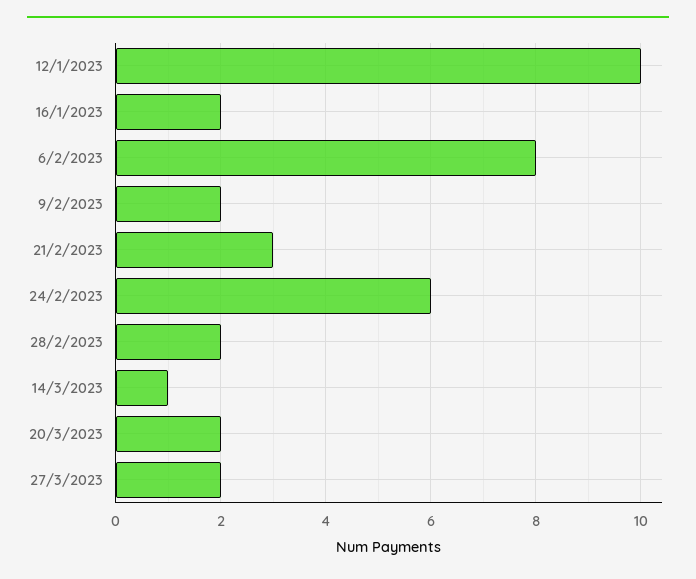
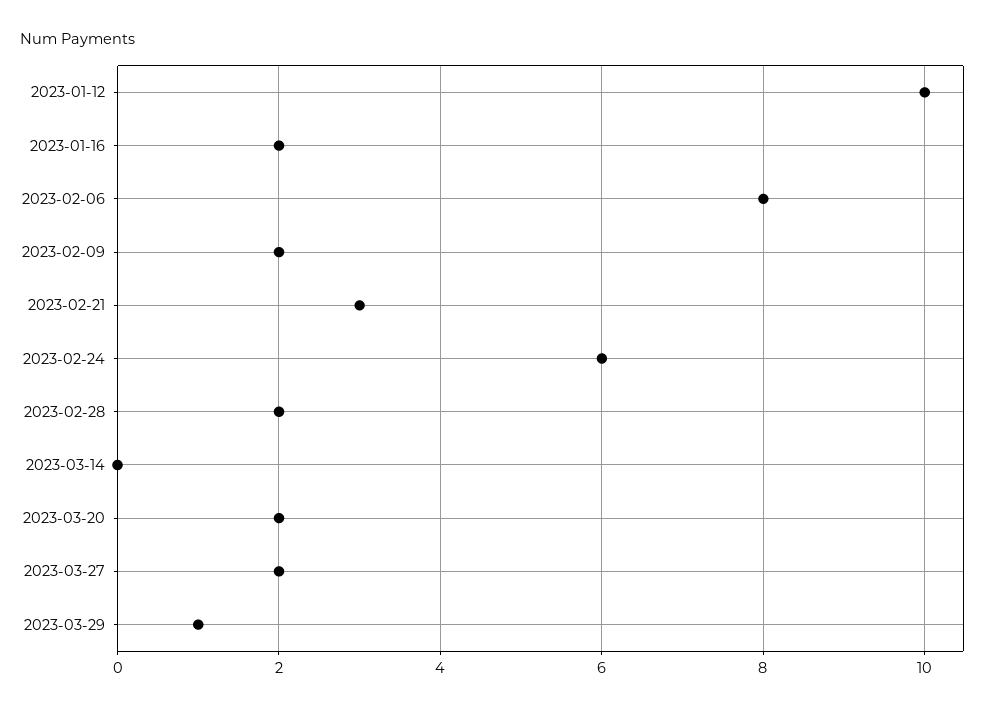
14/3/2023: 1 -> 0
2023-03-29: none -> 1

